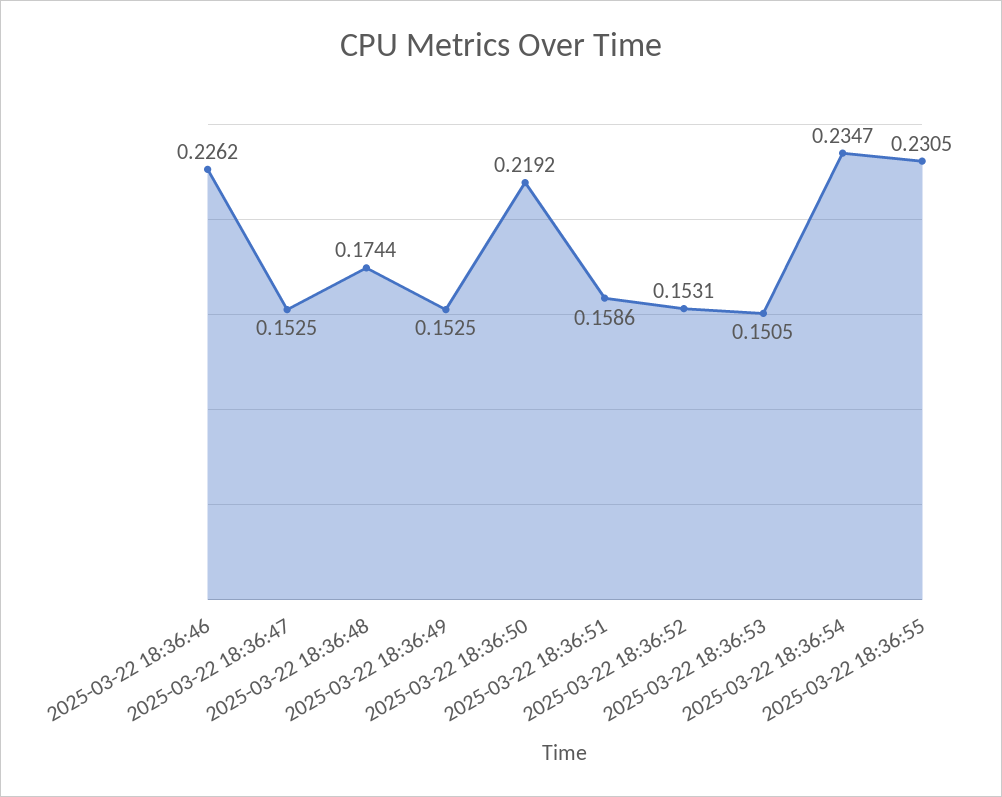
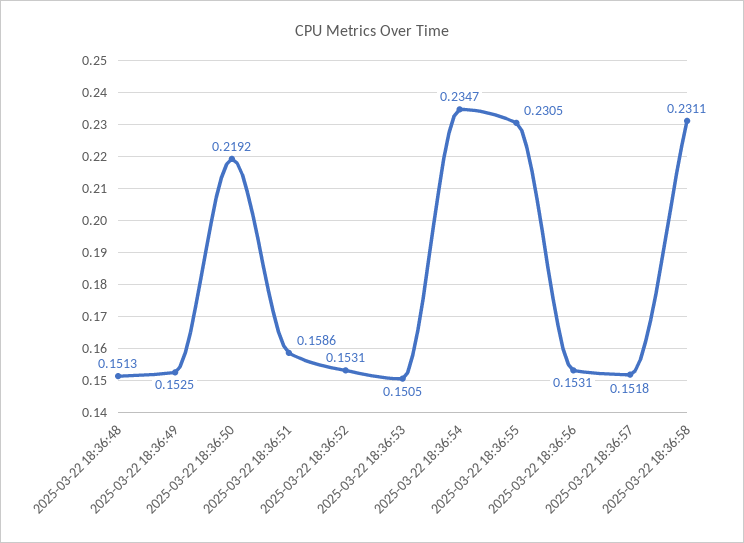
2025-03-22 18:36:46: 0.2262 -> none
2025-03-22 18:36:47: 0.1525 -> none
2025-03-22 18:36:48: 0.1744 -> 0.1513
2025-03-22 18:36:56: none -> 0.1531
2025-03-22 18:36:57: none -> 0.1518
2025-03-22 18:36:58: none -> 0.2311

